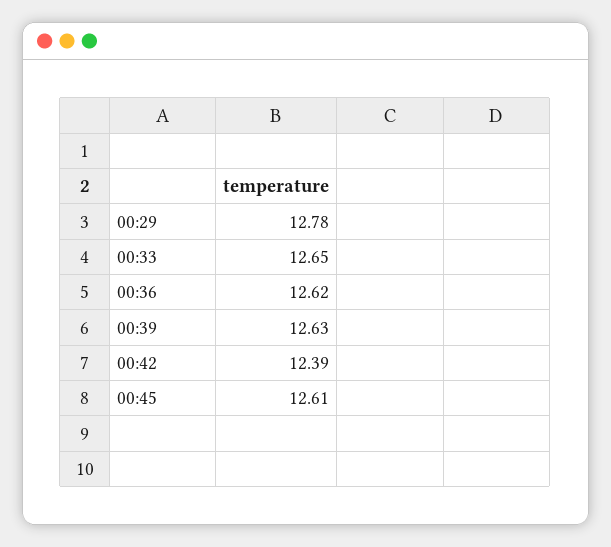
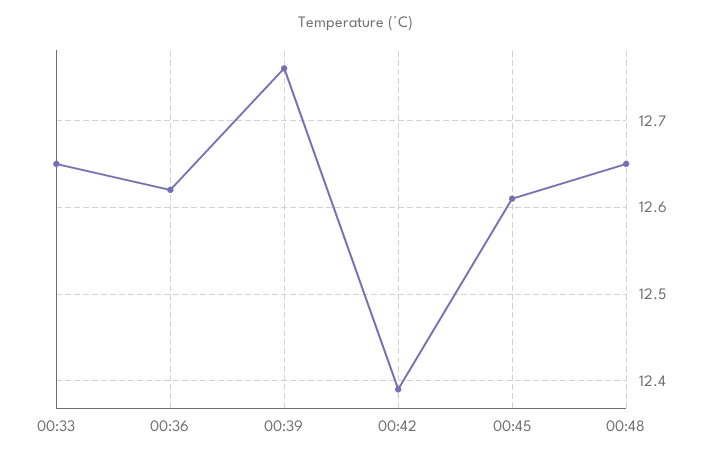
00:29: 12.78 -> none
00:39: 12.63 -> 12.76
00:48: none -> 12.65

